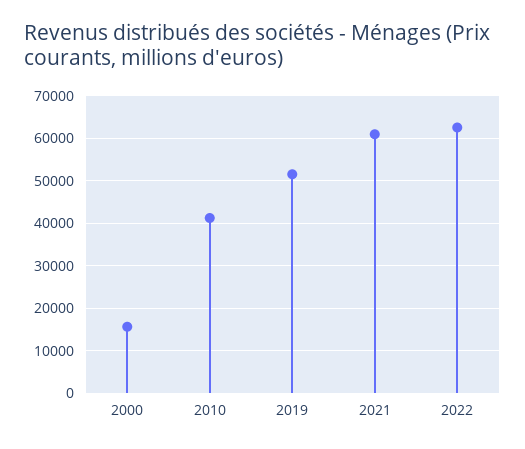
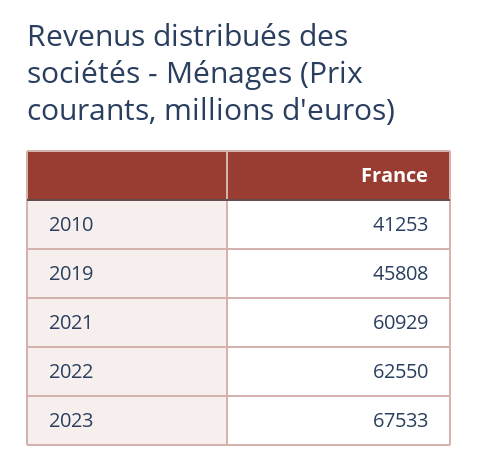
2000: 16000 -> none
2019: 52000 -> 45808
2023: none -> 67533

